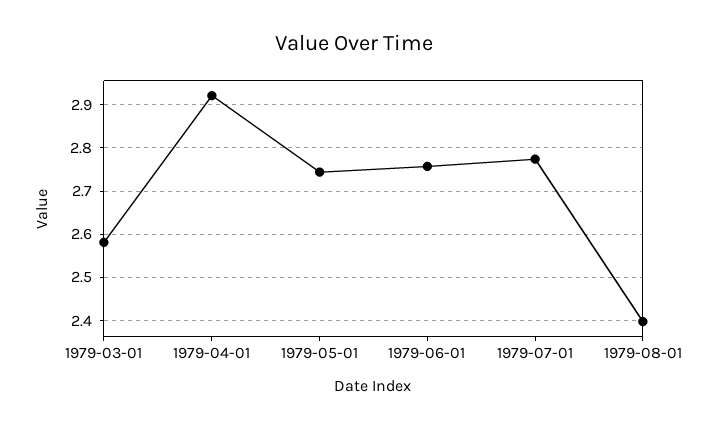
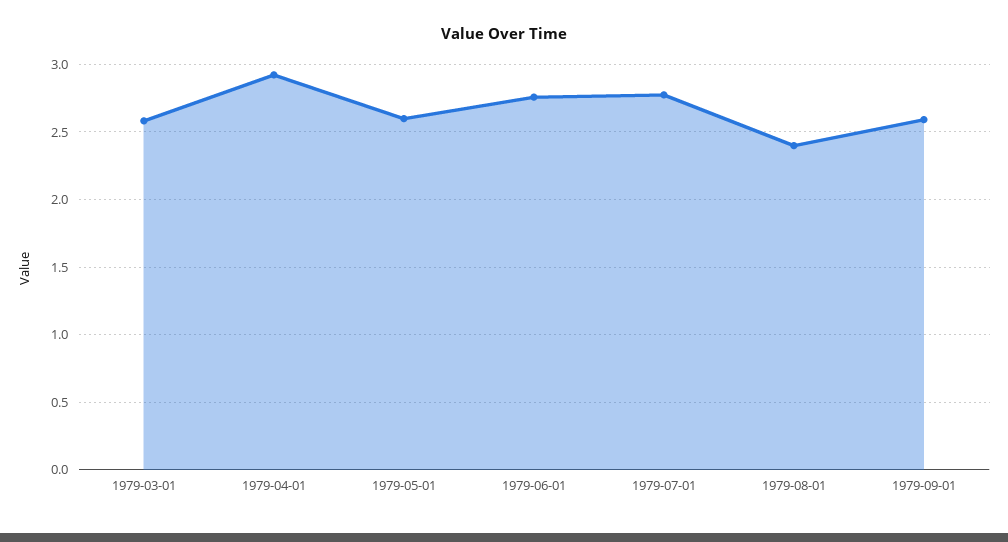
1979-05-01: 2.74 -> 2.6
1979-09-01: none -> 2.6

